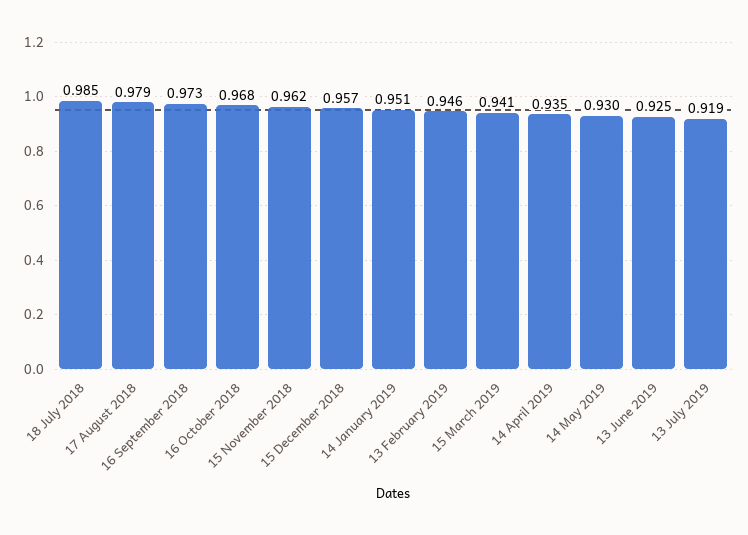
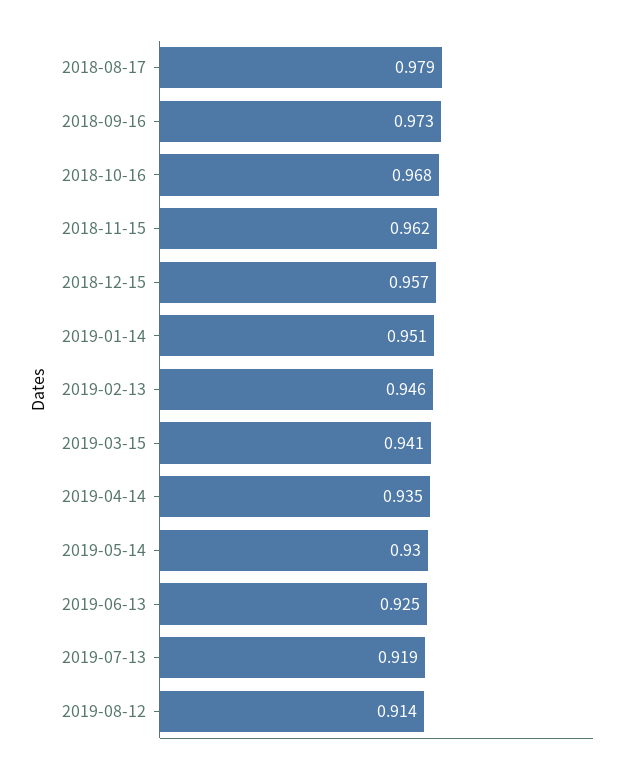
18 July 2018: 0.985 -> none
2019-08-12: none -> 0.914

